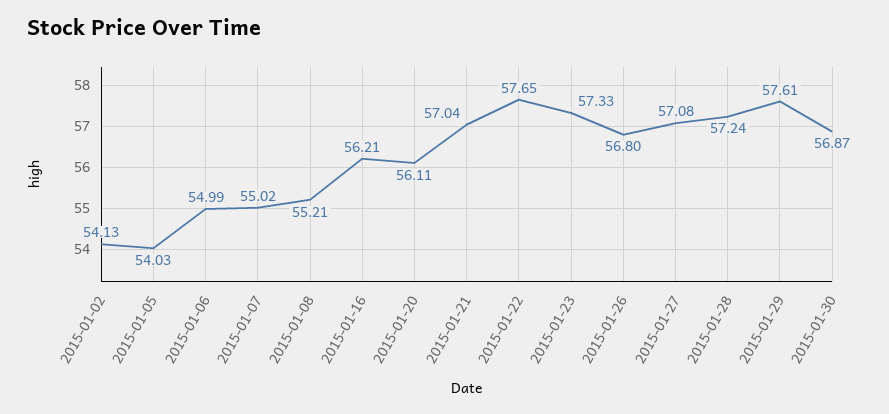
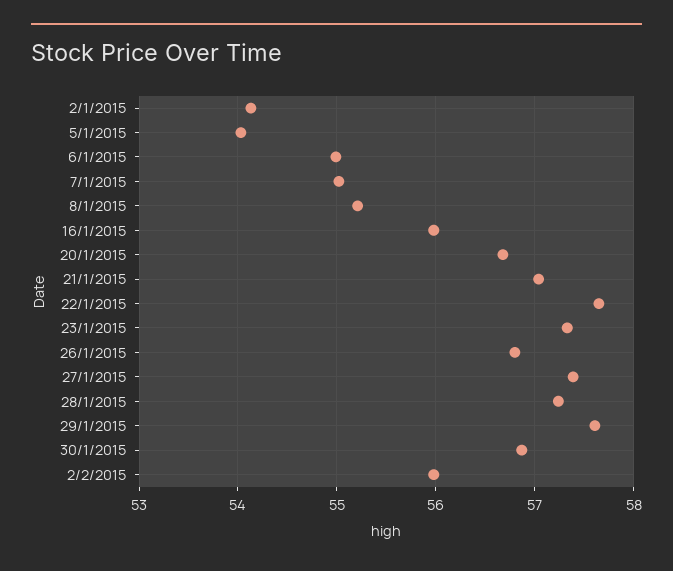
2015-01-16: 56.21 -> 56
2015-01-20: 56.11 -> 56.7
2015-01-27: 57.08 -> 57.4
2/2/2015: none -> 56

